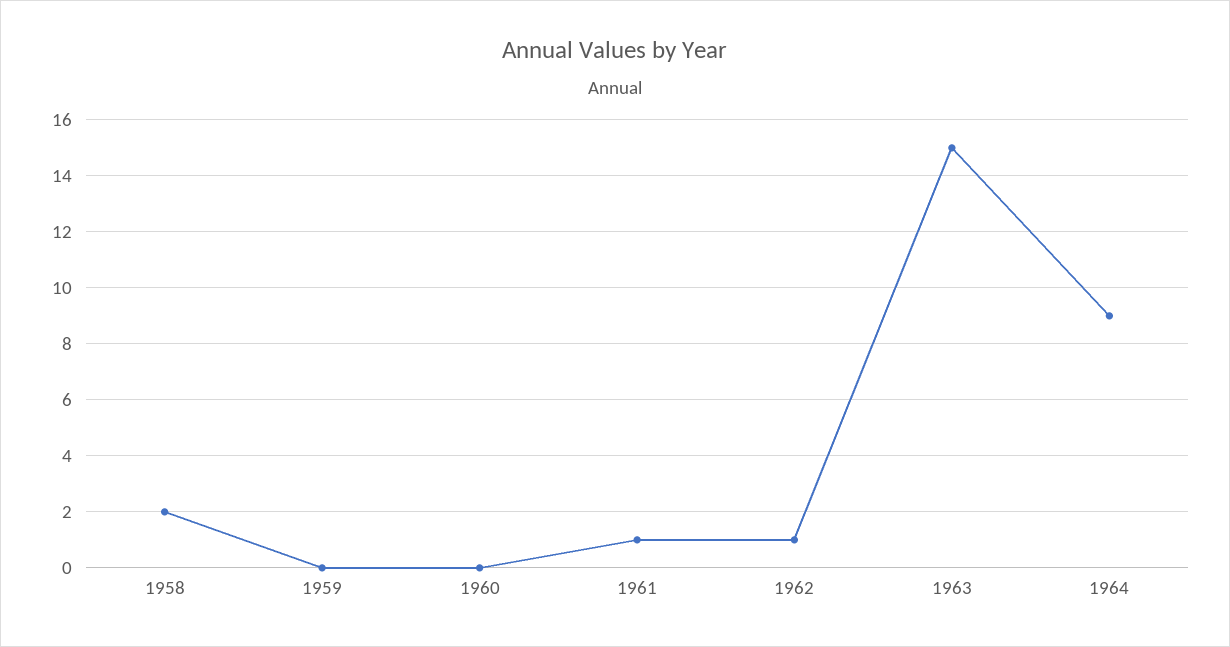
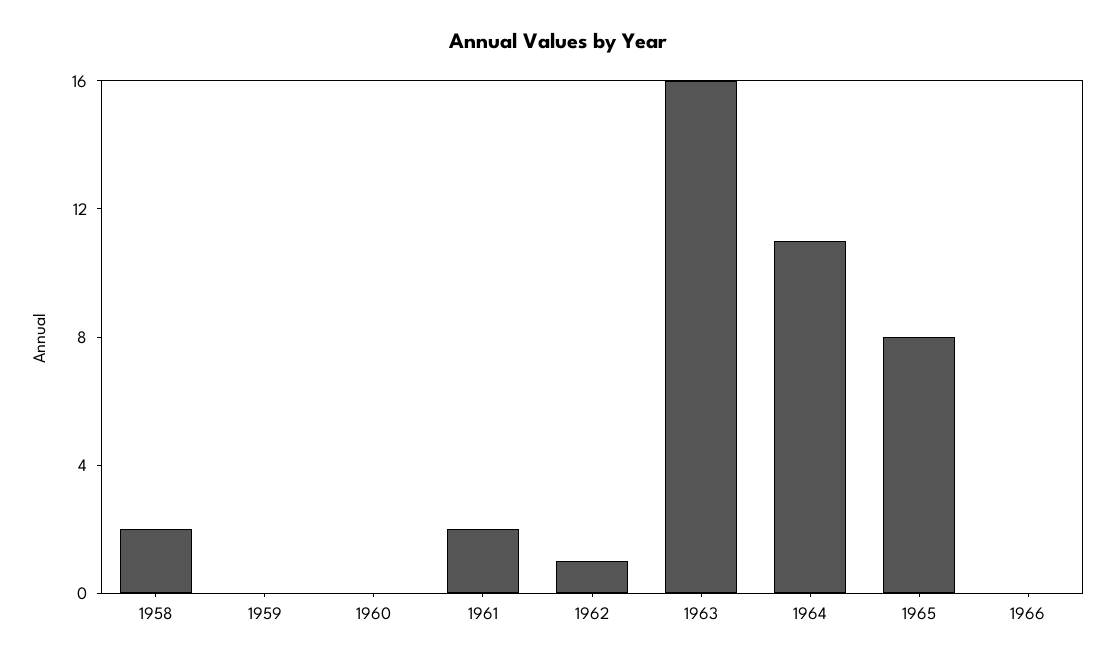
1961: 1 -> 2
1963: 15 -> 16
1964: 9 -> 11
1965: none -> 8
1966: none -> 0

